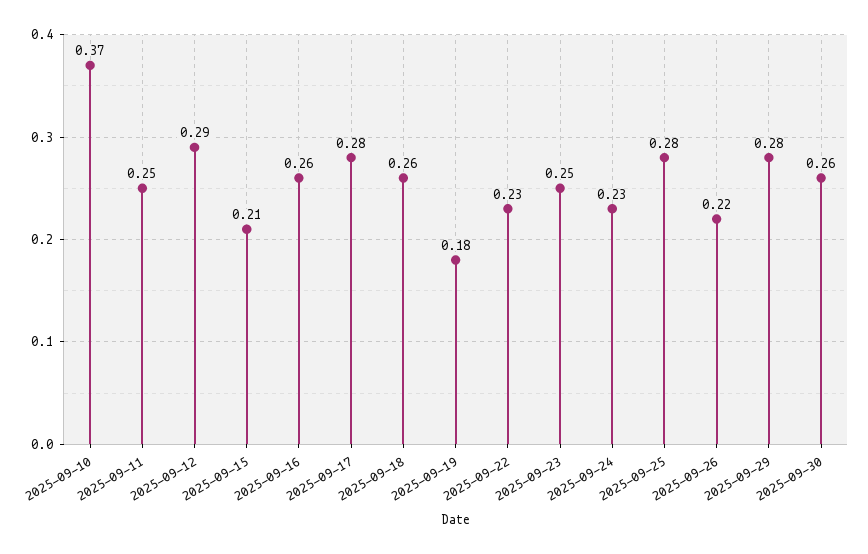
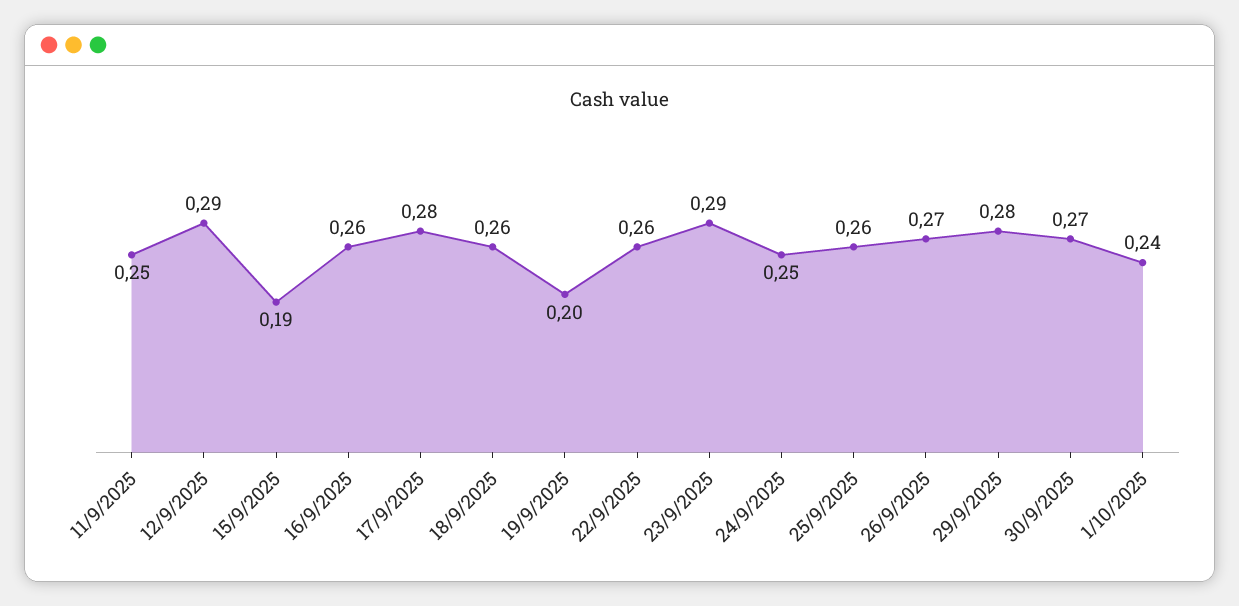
2025-09-10: 0.37 -> none
2025-09-15: 0.21 -> 0.19
2025-09-19: 0.18 -> 0.2
2025-09-22: 0.23 -> 0.26
2025-09-23: 0.25 -> 0.29
2025-09-24: 0.23 -> 0.25
2025-09-25: 0.28 -> 0.26
2025-09-26: 0.22 -> 0.27
2025-09-30: 0.26 -> 0.27
1/10/2025: none -> 0.24

